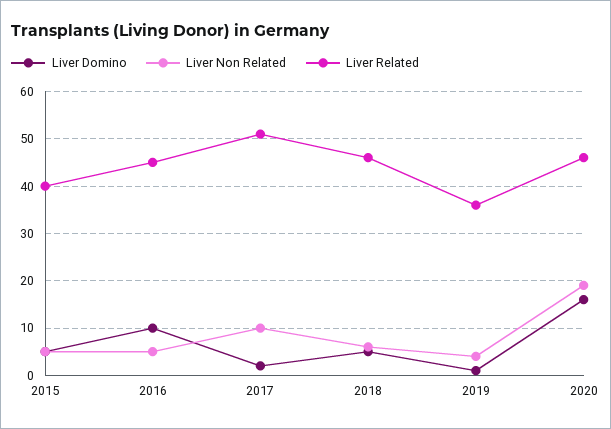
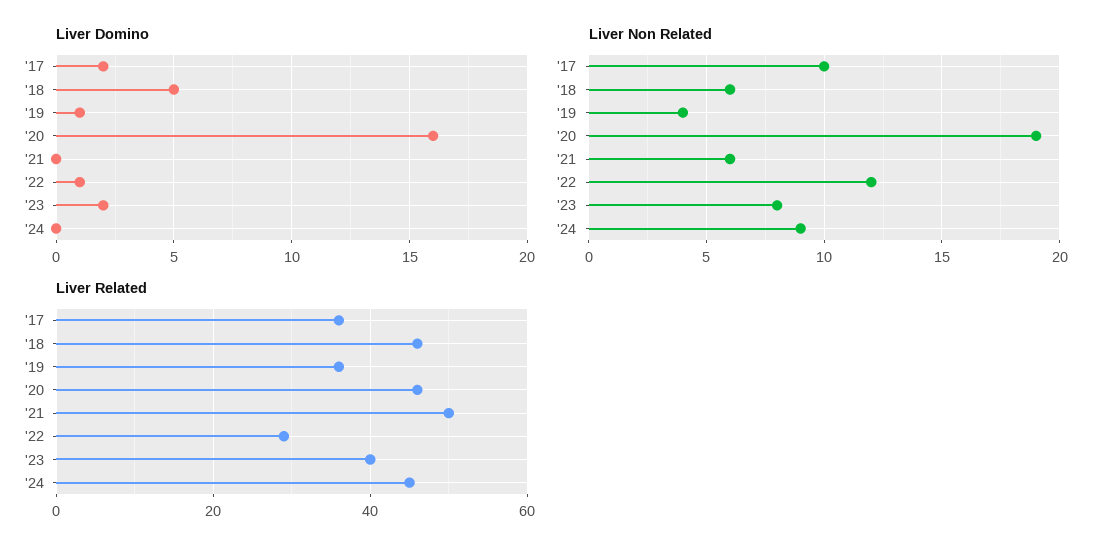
Liver Domino, 2015: 5 -> none
Liver Non Related, 2015: 5 -> none
Liver Related, 2015: 40 -> none
Liver Domino, 2016: 10 -> none
Liver Non Related, 2016: 5 -> none
Liver Related, 2016: 45 -> none
Liver Related, 2017: 50 -> 35
Liver Domino, '21: none -> 0
Liver Domino, '22: none -> 1
Liver Domino, '23: none -> 2
Liver Domino, '24: none -> 0
Liver Non Related, '21: none -> 6
Liver Non Related, '22: none -> 12
Liver Non Related, '23: none -> 8
Liver Non Related, '24: none -> 9
Liver Related, '21: none -> 50
Liver Related, '22: none -> 30
Liver Related, '23: none -> 40
Liver Related, '24: none -> 45

